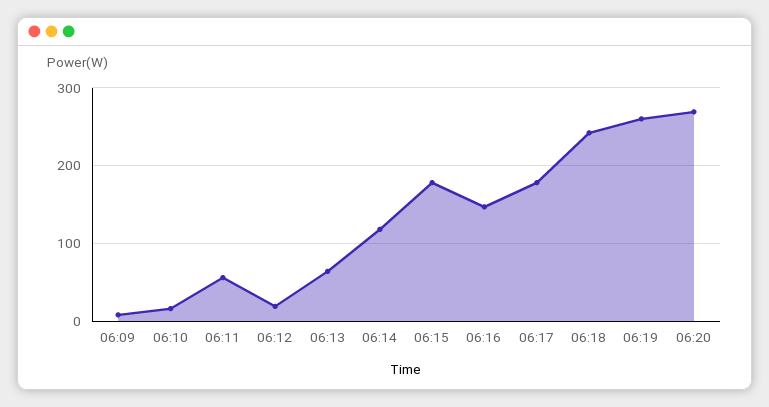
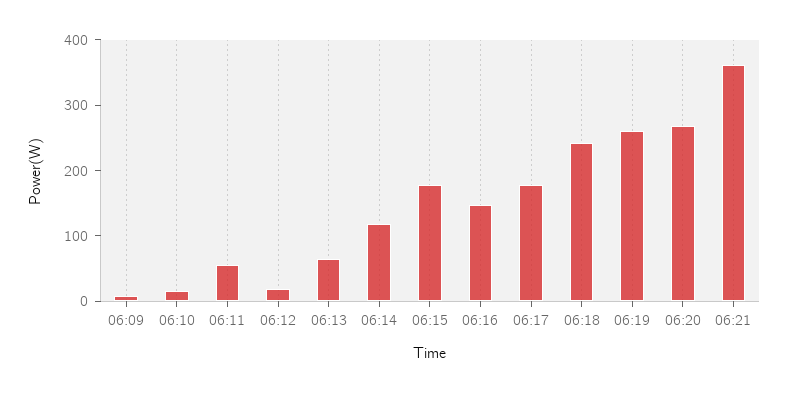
06:21: none -> 360

